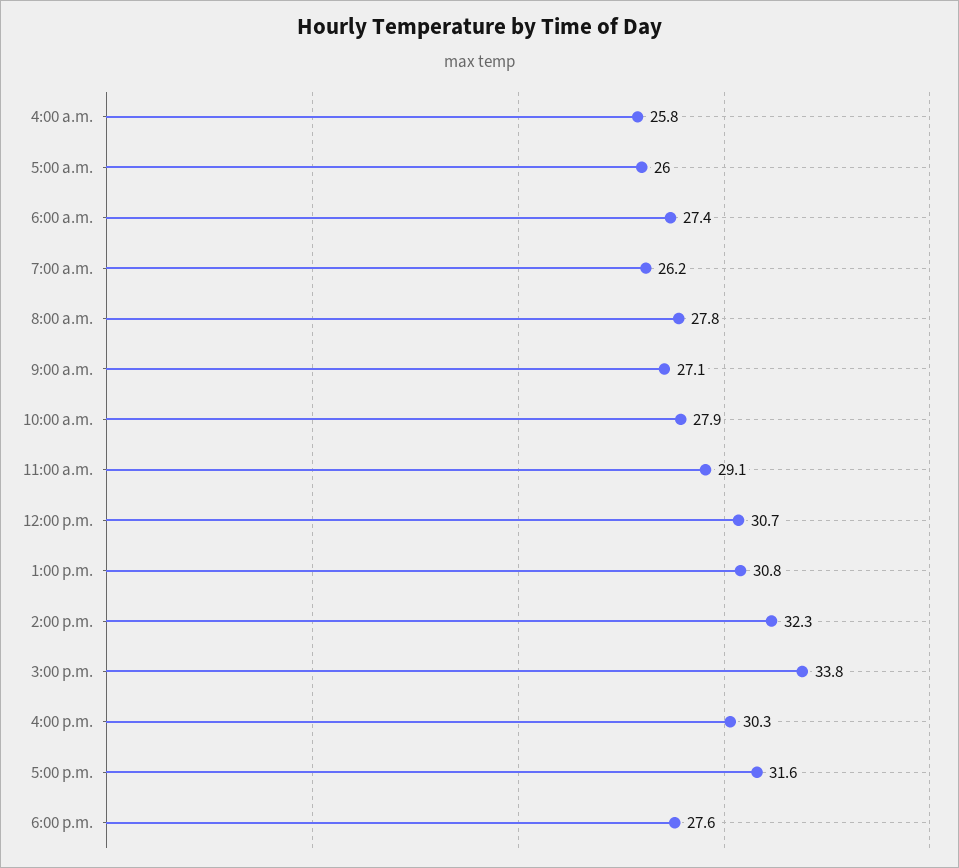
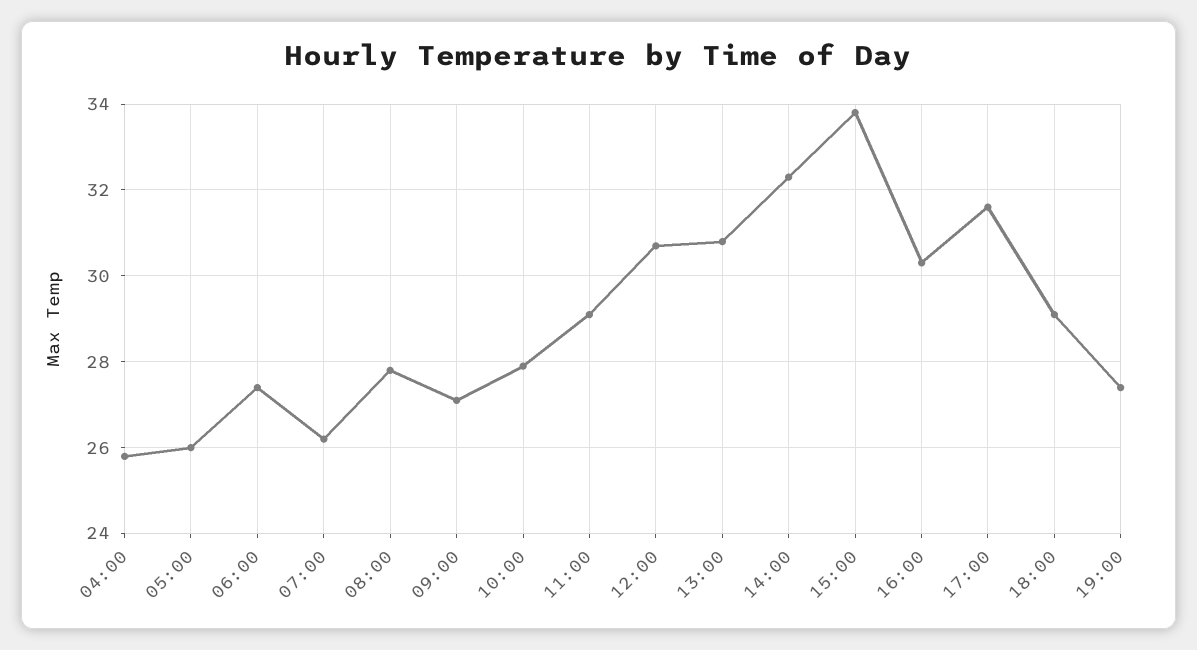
6:00 p.m.: 27.6 -> 29
19:00: none -> 27.5

